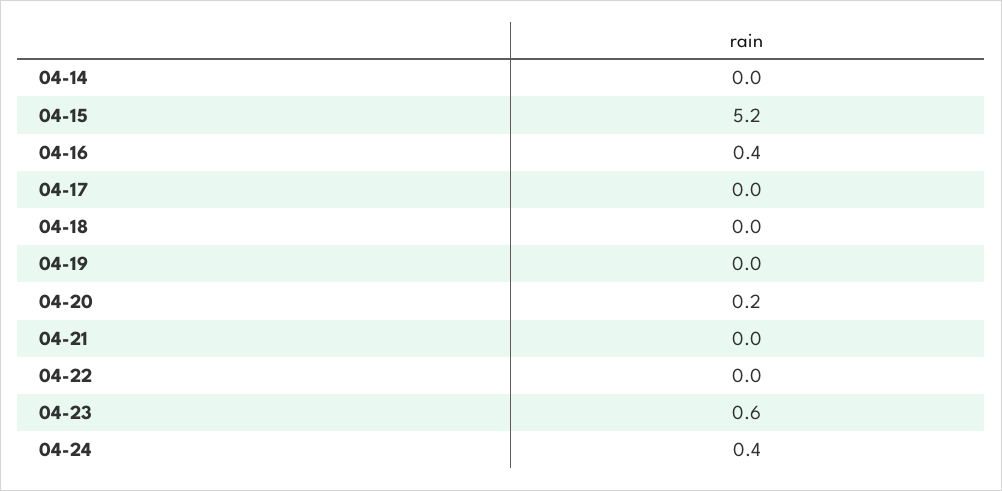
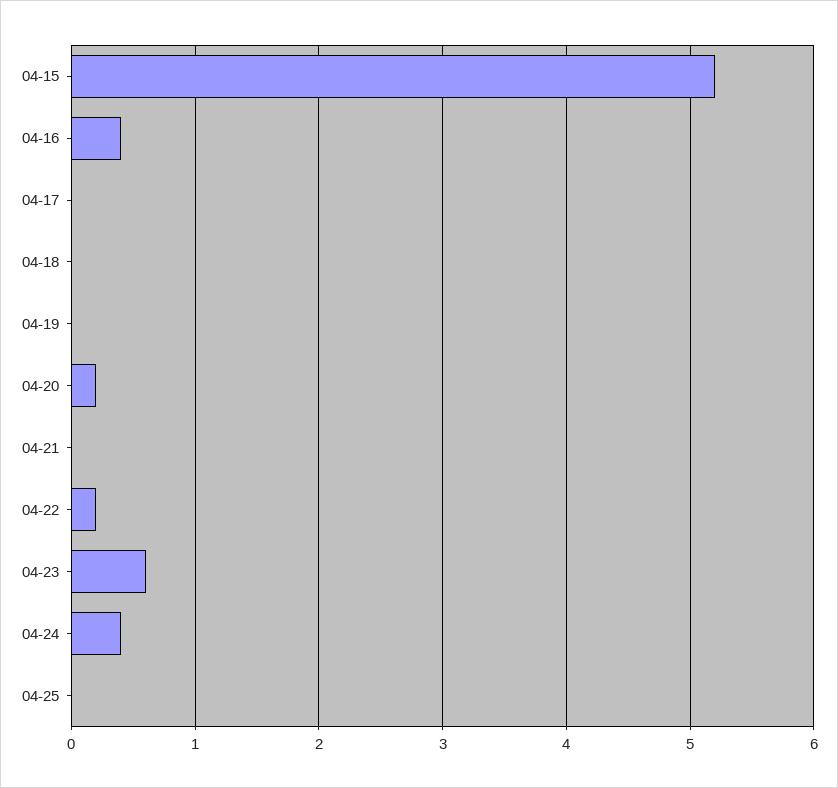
04-14: 0 -> none
04-22: 0 -> 0.2
04-25: none -> 0

